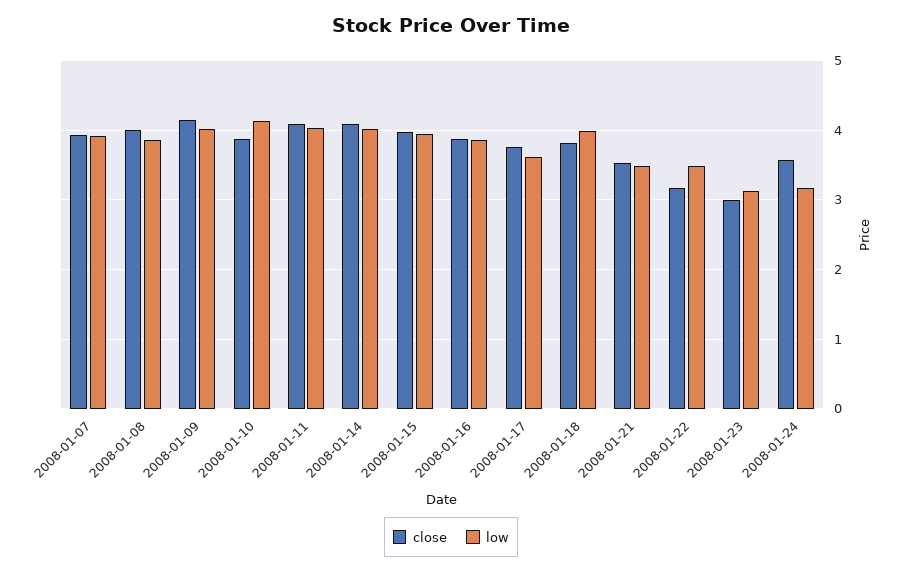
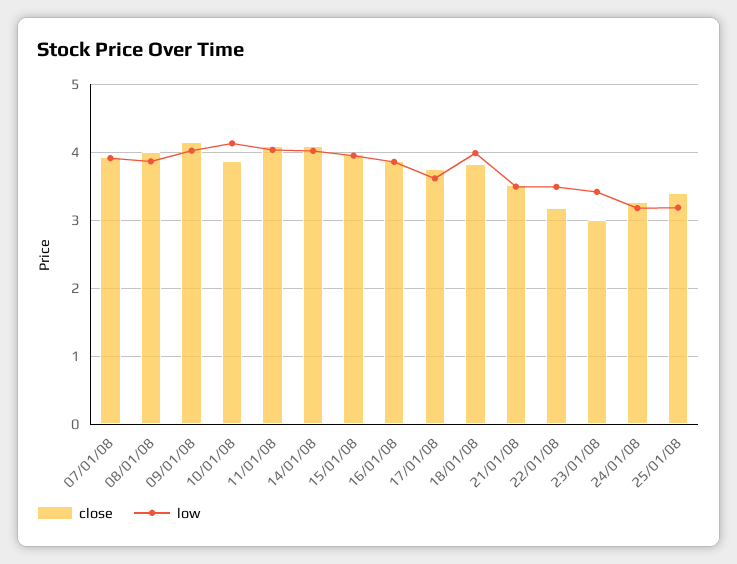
low, 2008-01-23: 3.1 -> 3.4
close, 2008-01-24: 3.6 -> 3.3
close, 25/01/08: none -> 3.4
low, 25/01/08: none -> 3.2

